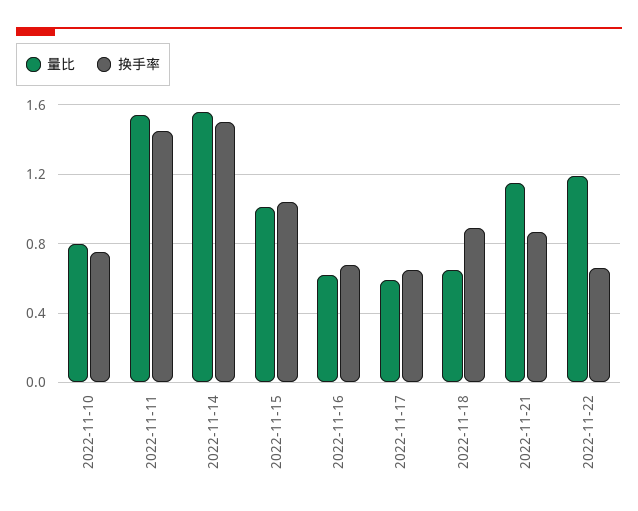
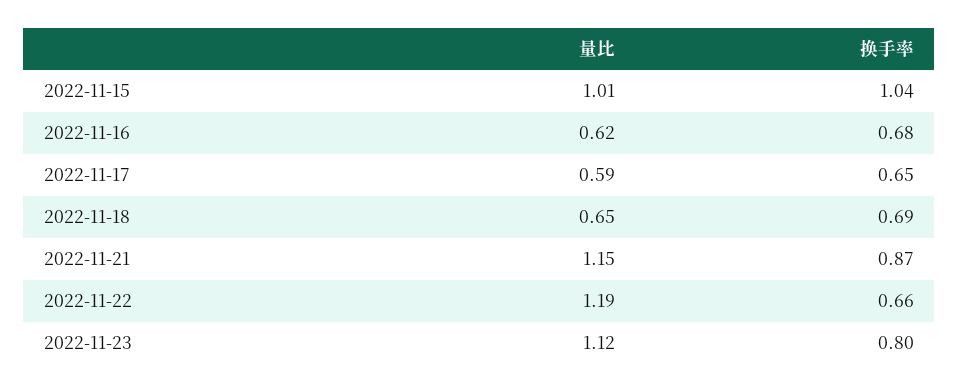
量比, 2022-11-10: 0.8 -> none
换手率, 2022-11-10: 0.75 -> none
量比, 2022-11-11: 1.55 -> none
换手率, 2022-11-11: 1.45 -> none
量比, 2022-11-14: 1.55 -> none
换手率, 2022-11-14: 1.5 -> none
换手率, 2022-11-18: 0.9 -> 0.69
量比, 2022-11-23: none -> 1.12
换手率, 2022-11-23: none -> 0.8

